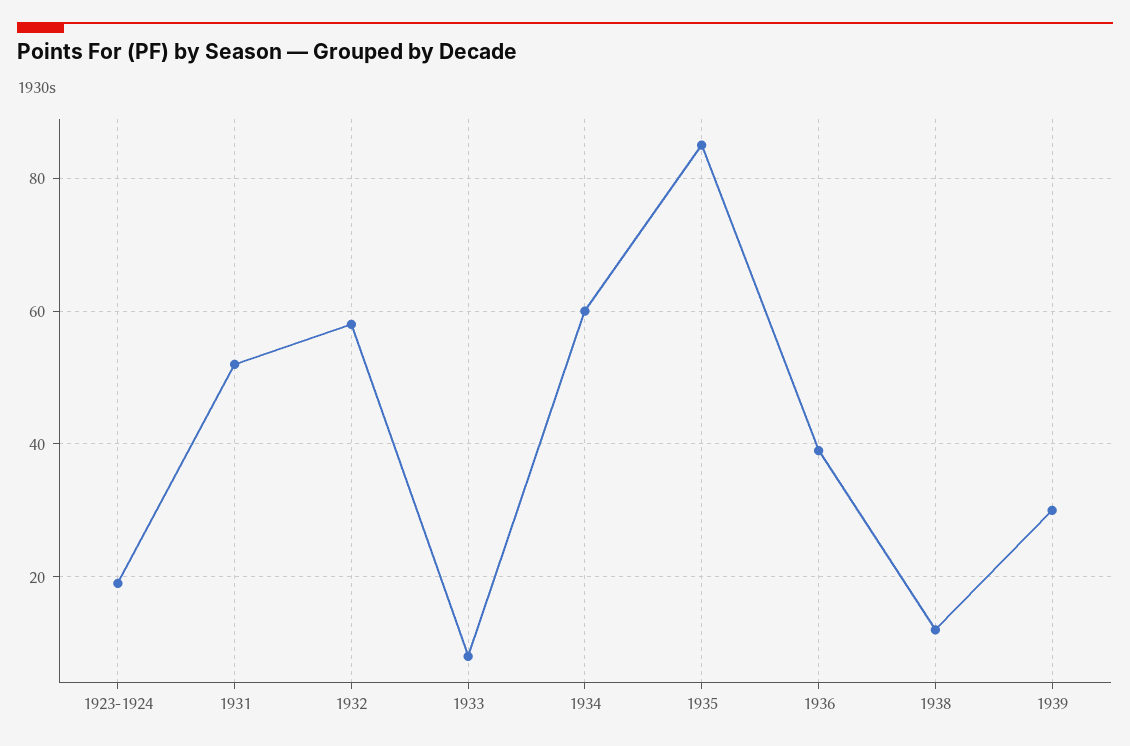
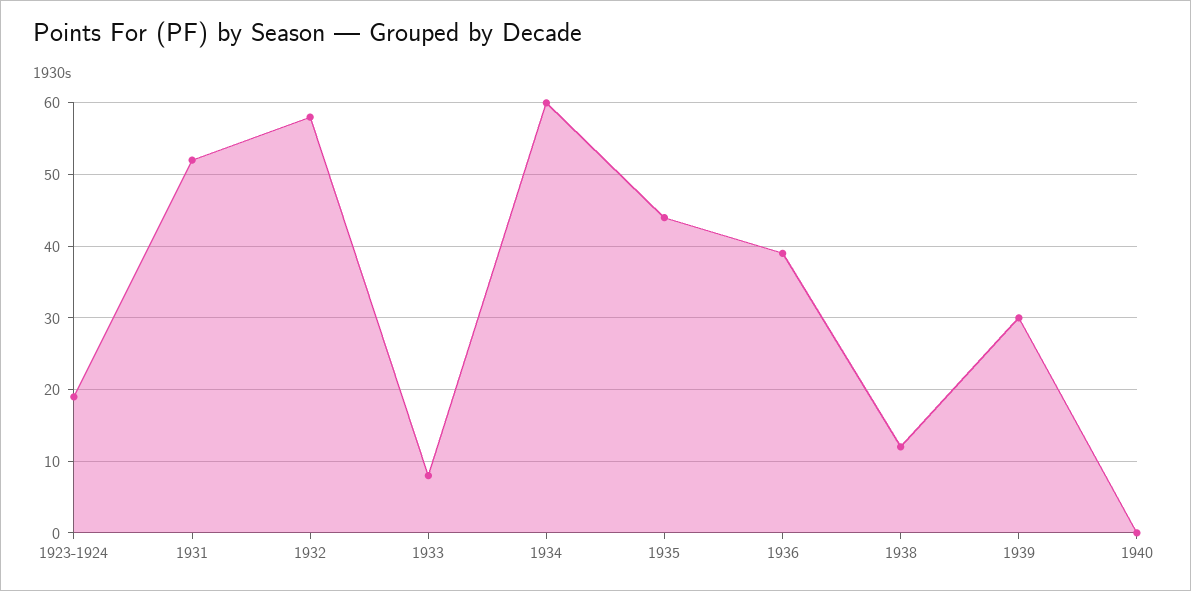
1935: 85 -> 44
1940: none -> 0

